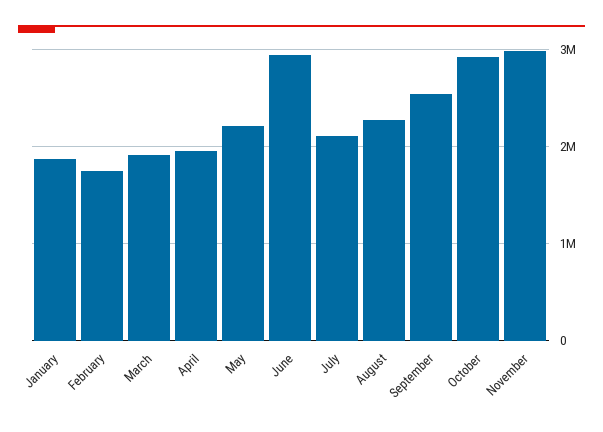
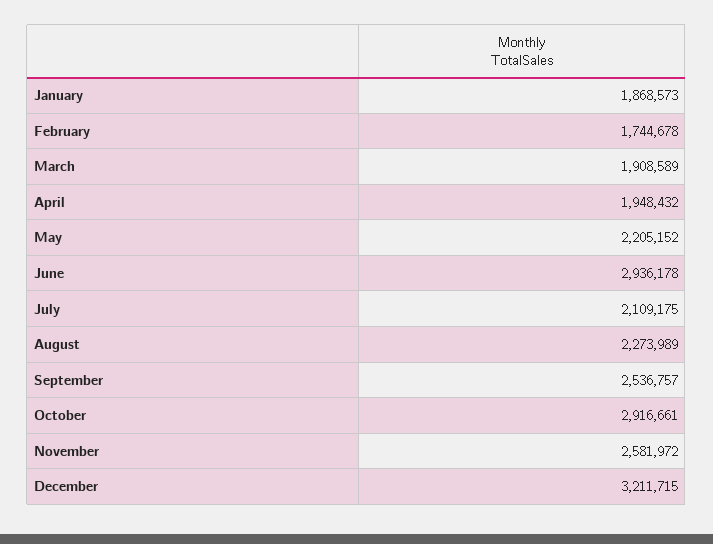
November: 3000000 -> 2581972
December: none -> 3211715

